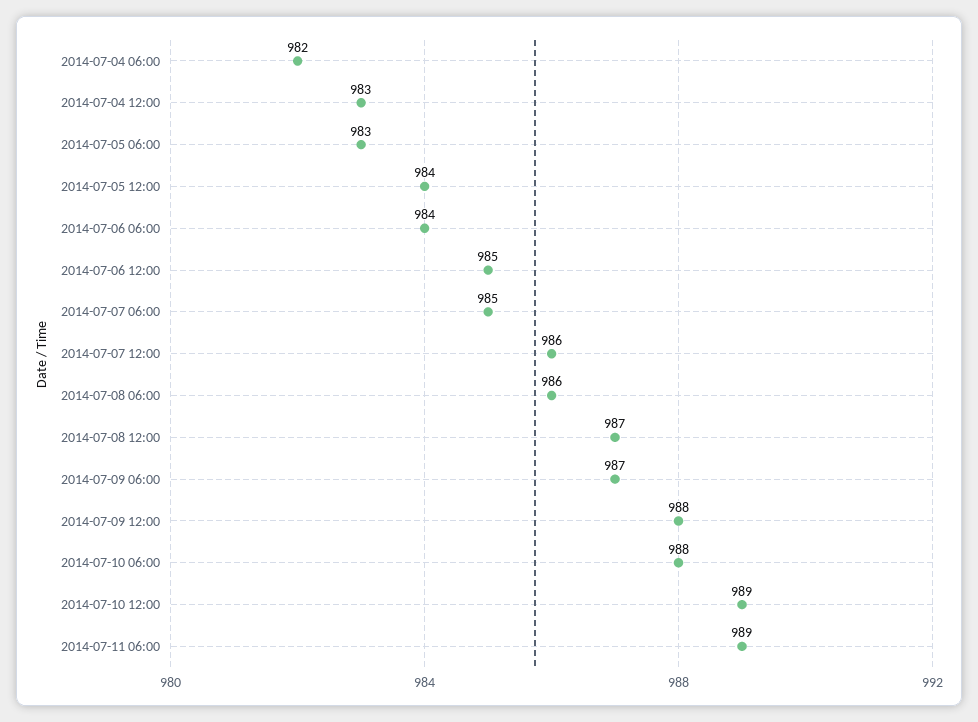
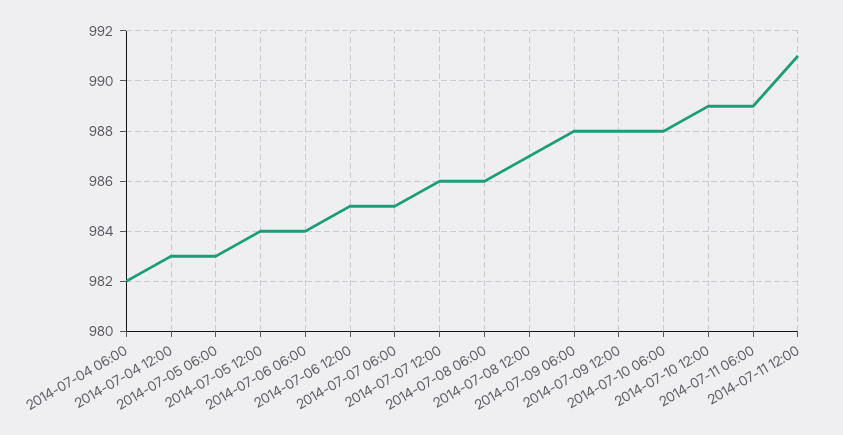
2014-07-09 06:00: 987 -> 988
2014-07-11 12:00: none -> 991

